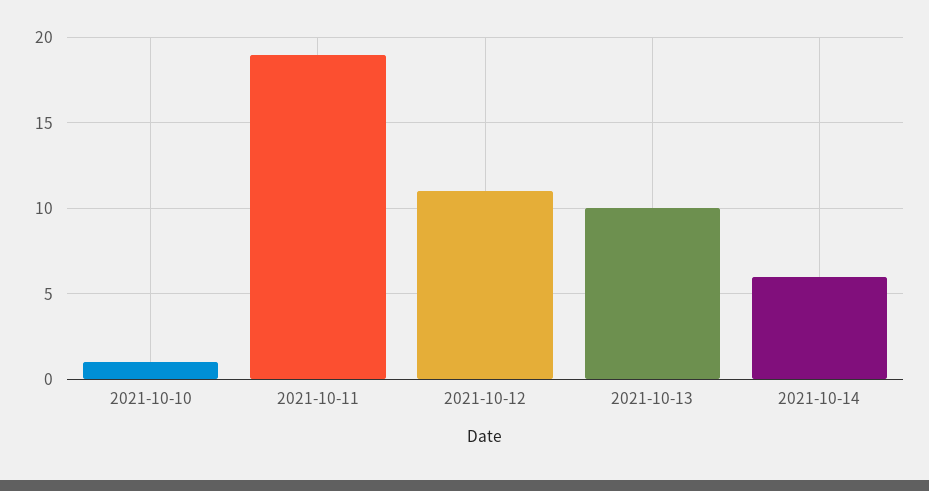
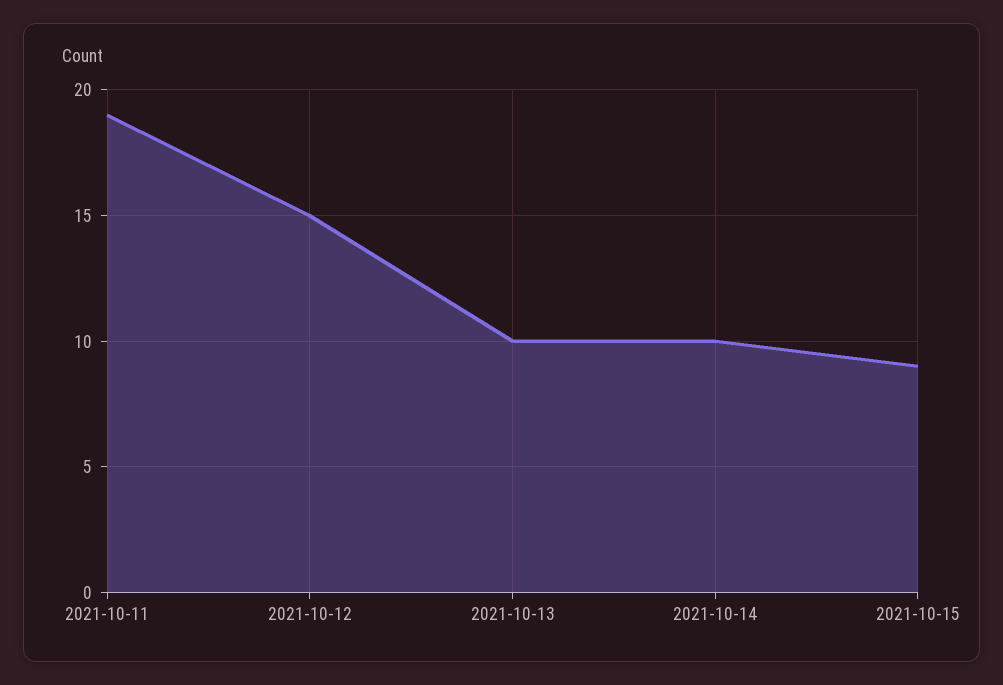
2021-10-10: 1 -> none
2021-10-12: 11 -> 15
2021-10-14: 6 -> 10
2021-10-15: none -> 9

